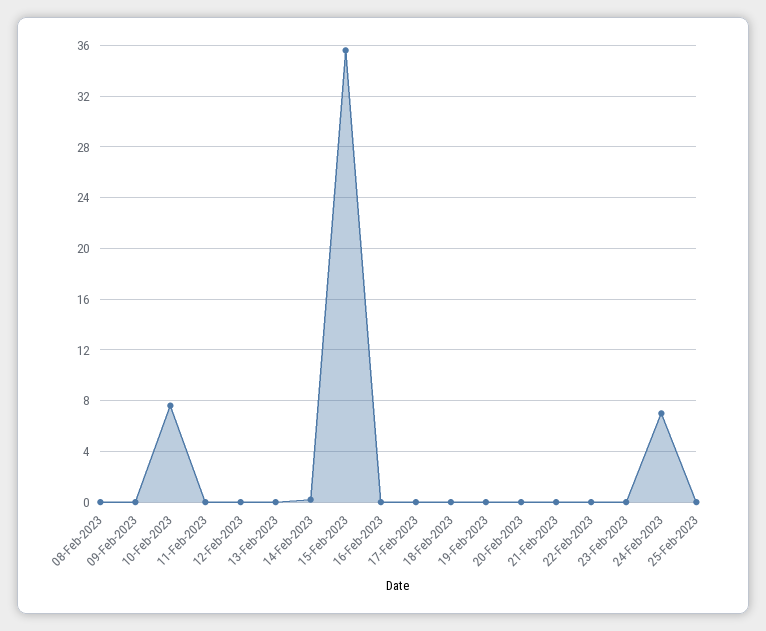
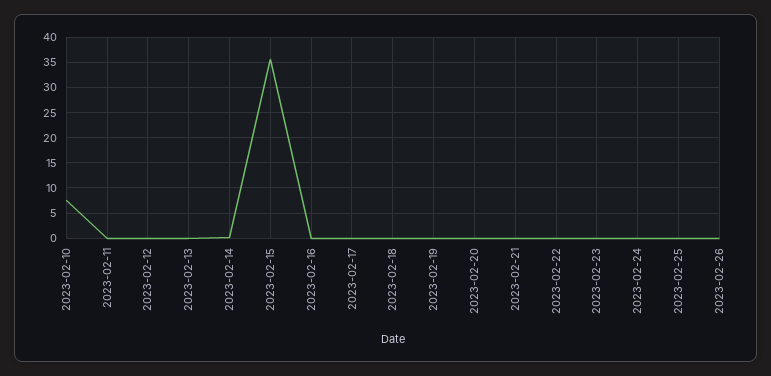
08-Feb-2023: 0 -> none
09-Feb-2023: 0 -> none
24-Feb-2023: 7 -> 0
2023-02-26: none -> 0

